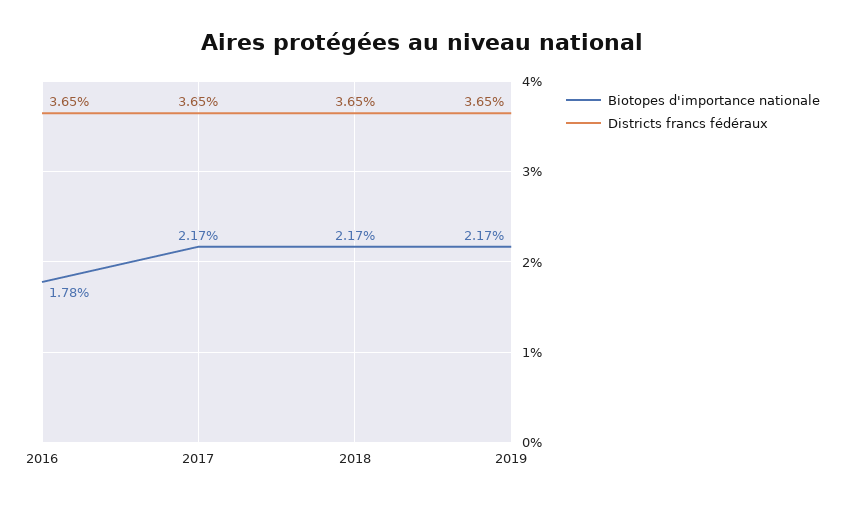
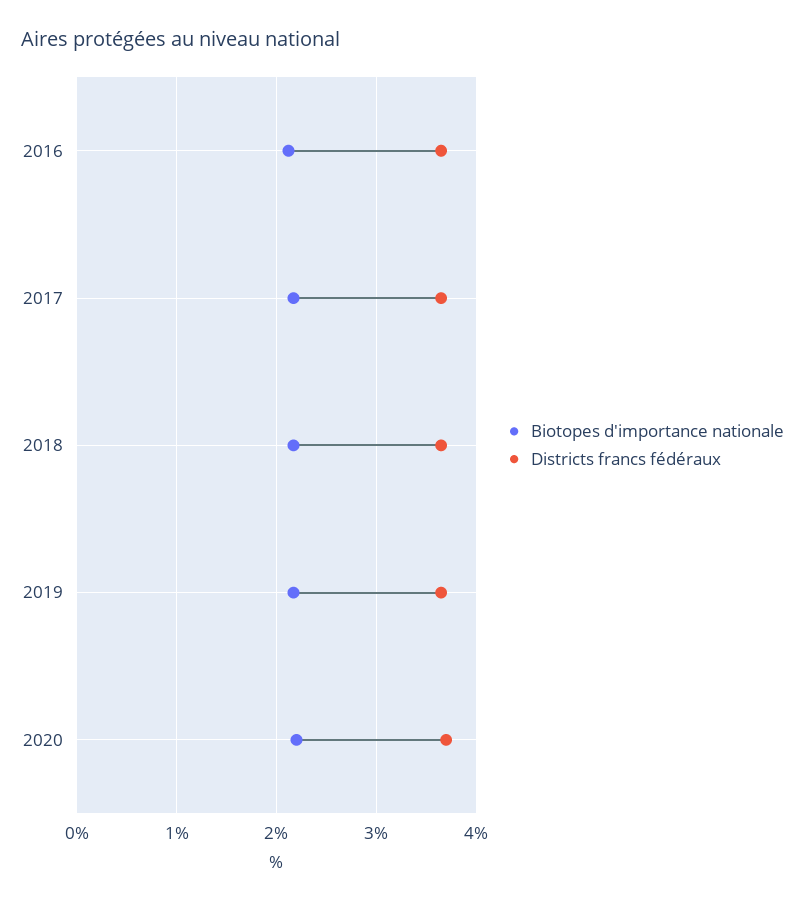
Biotopes d'importance nationale, 2016: 1.78 -> 2.1
Biotopes d'importance nationale, 2020: none -> 2.2
Districts francs fédéraux, 2020: none -> 3.7

